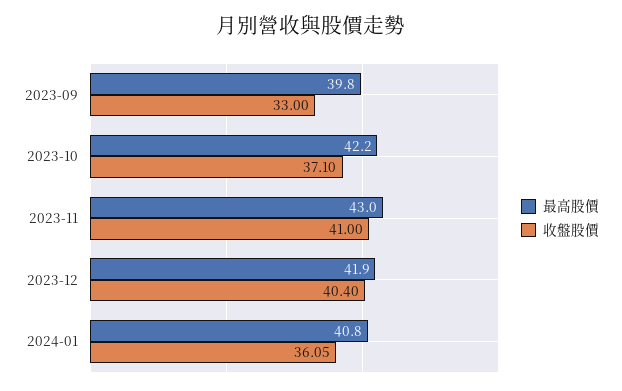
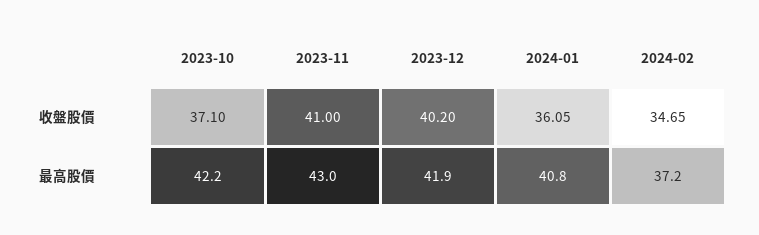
最高股價, 2023-09: 39.8 -> none
收盤股價, 2023-09: 33 -> none
收盤股價, 2023-12: 40.4 -> 40.2
收盤股價, 2024-02: none -> 34.65
最高股價, 2024-02: none -> 37.2

